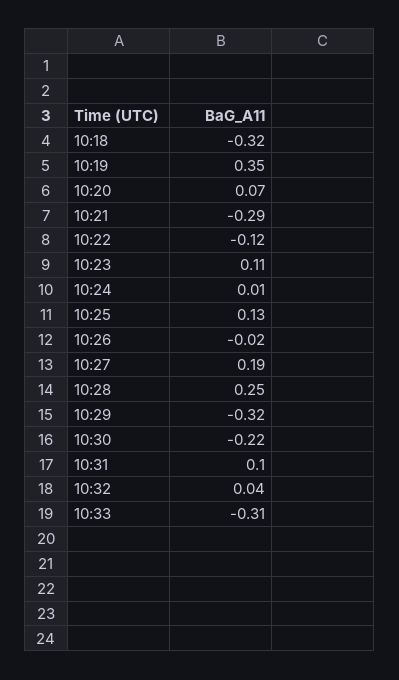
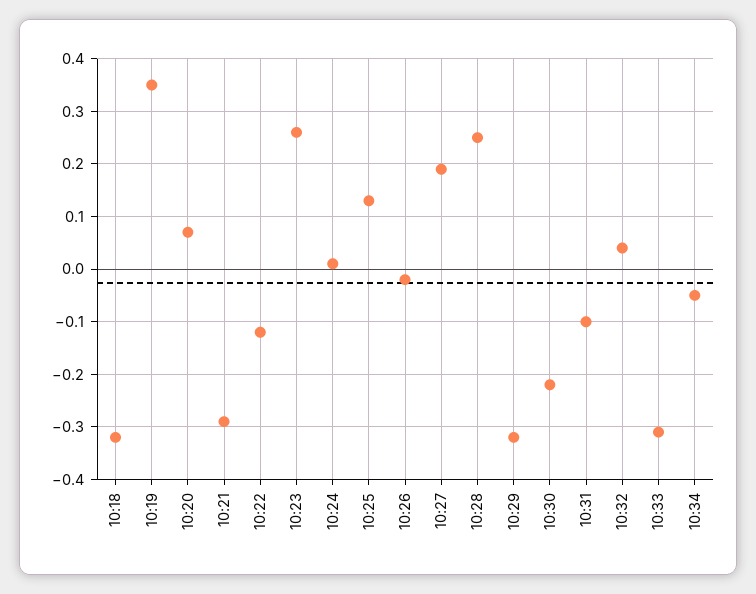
10:23: 0.11 -> 0.25
10:31: 0.1 -> -0.1
10:34: none -> -0.05

